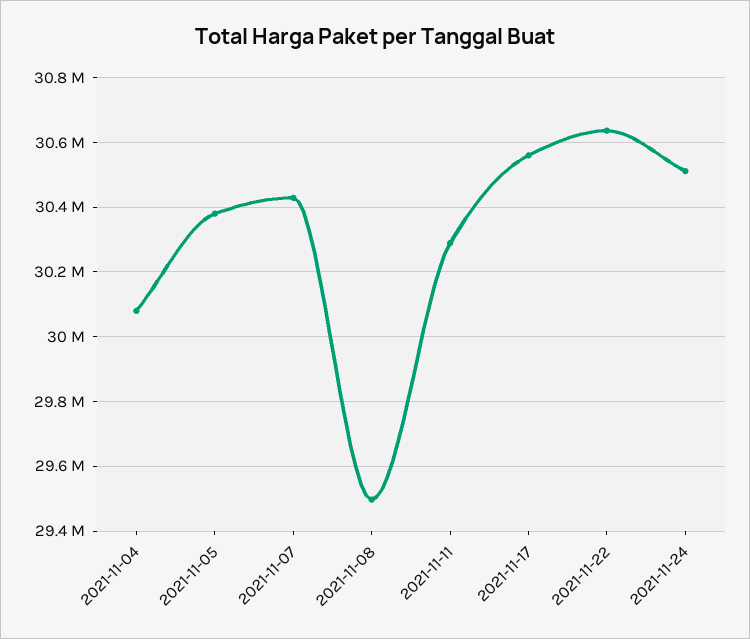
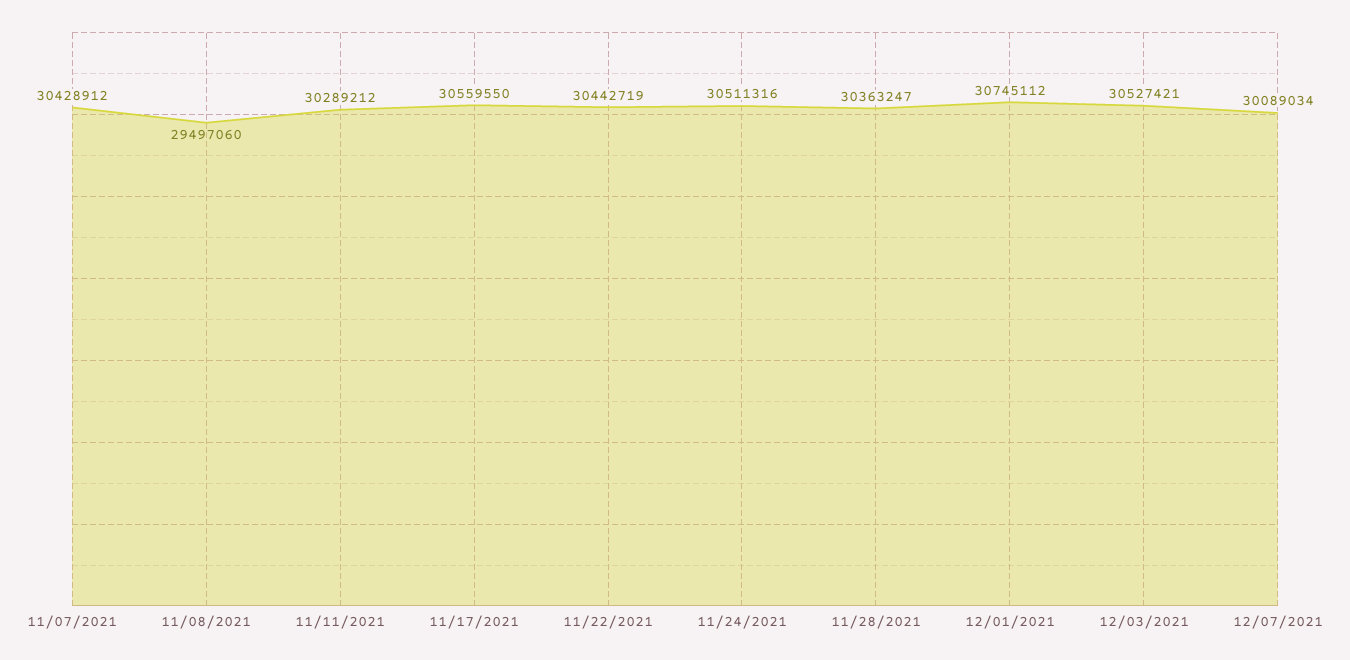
2021-11-04: 30080000 -> none
2021-11-05: 30380000 -> none
2021-11-22: 30640000 -> 30442719
11/28/2021: none -> 30363247
12/01/2021: none -> 30745112
12/03/2021: none -> 30527421
12/07/2021: none -> 30089034

